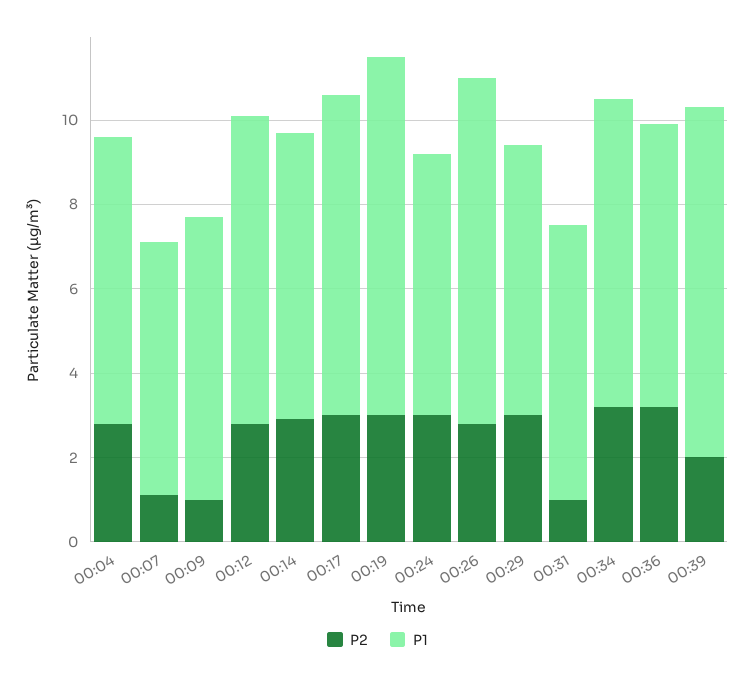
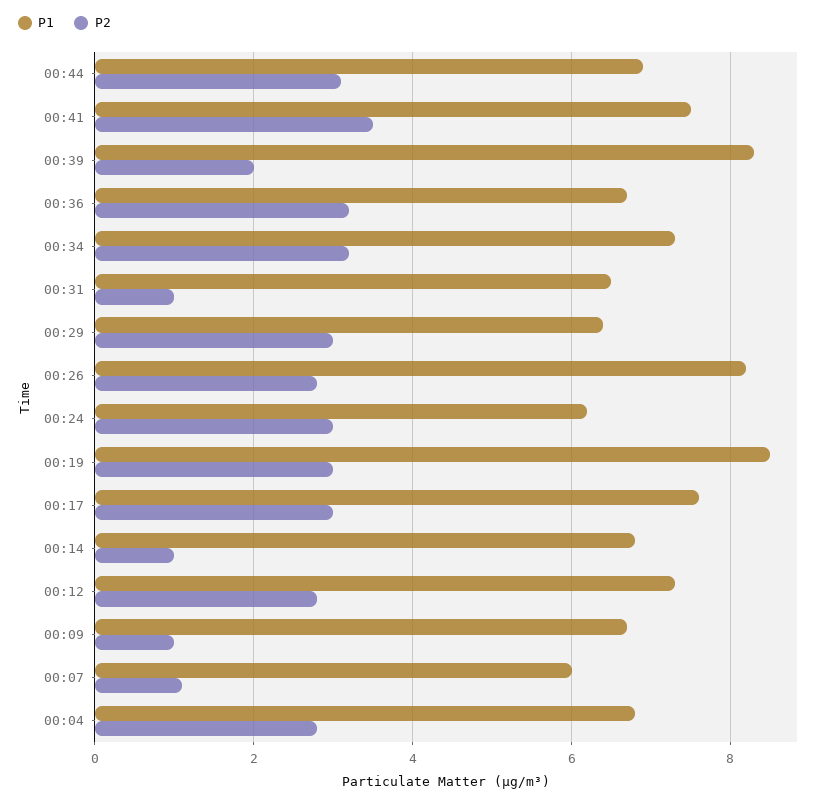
P2, 00:14: 3 -> 1
P1, 00:44: none -> 7
P2, 00:44: none -> 3
P1, 00:41: none -> 7.5
P2, 00:41: none -> 3.5

